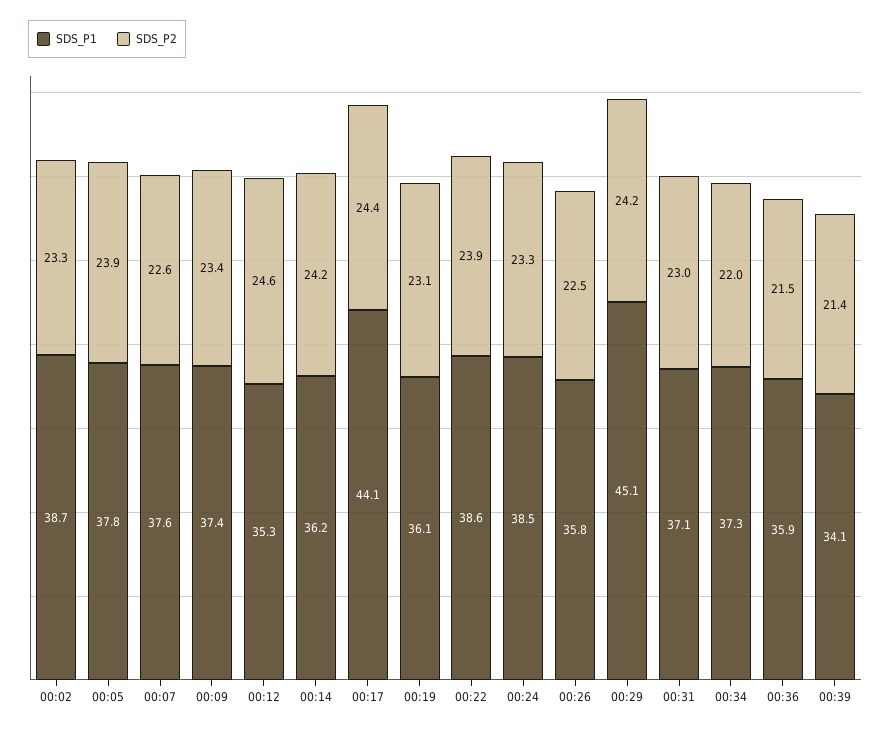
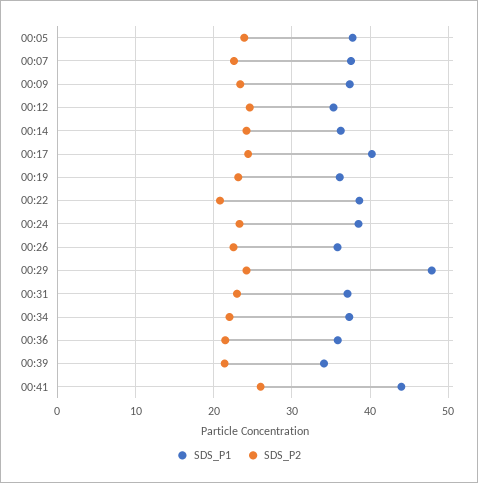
SDS_P1, 00:02: 38.7 -> none
SDS_P2, 00:02: 23.3 -> none
SDS_P1, 00:17: 44.1 -> 40
SDS_P2, 00:22: 23.9 -> 21
SDS_P1, 00:29: 45.1 -> 48
SDS_P1, 00:41: none -> 44
SDS_P2, 00:41: none -> 26

